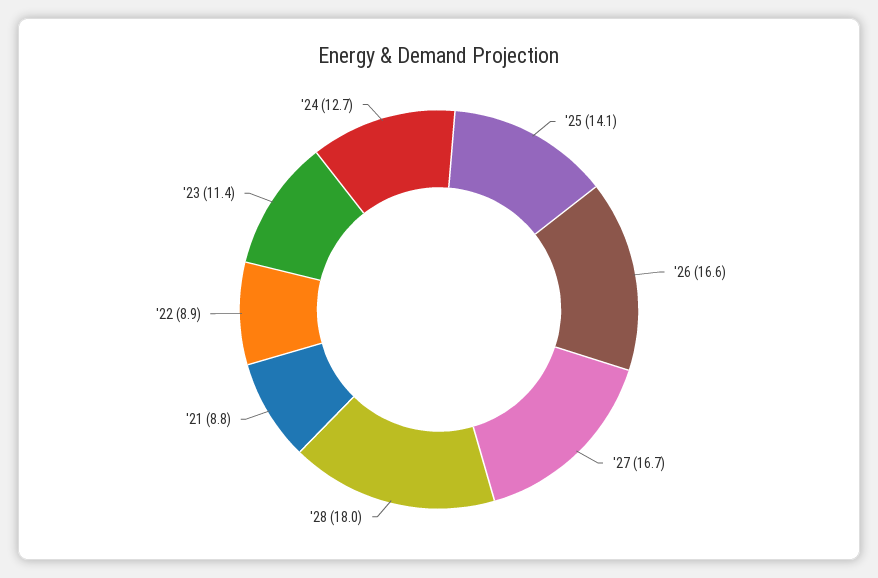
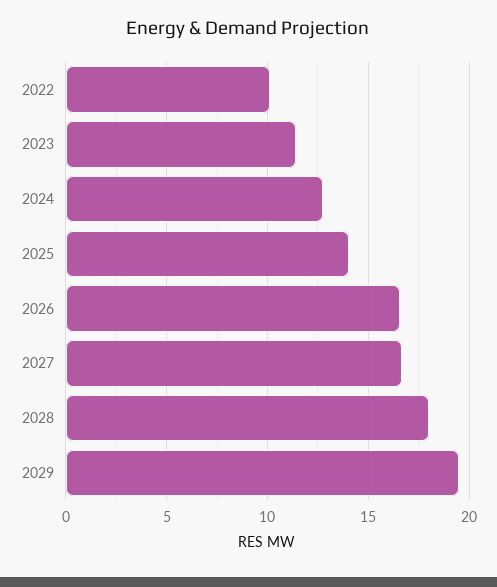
'21: 8.8 -> none
'22: 8.9 -> 10
2029: none -> 19.5

